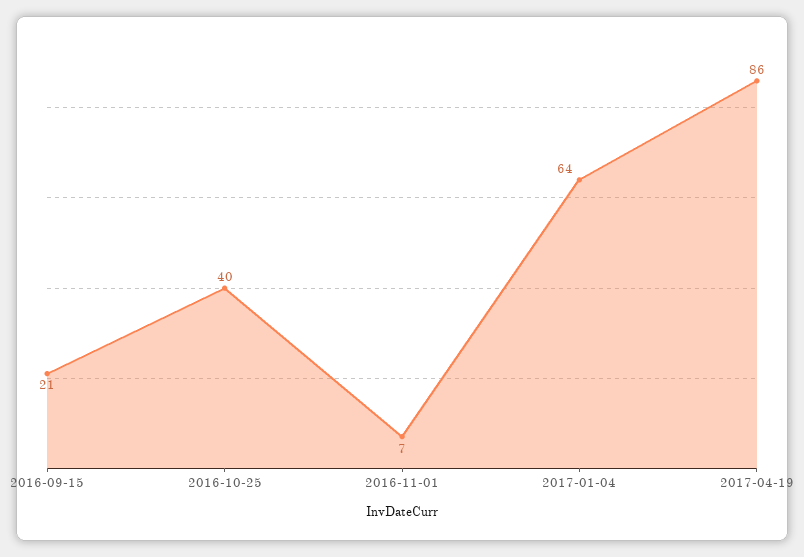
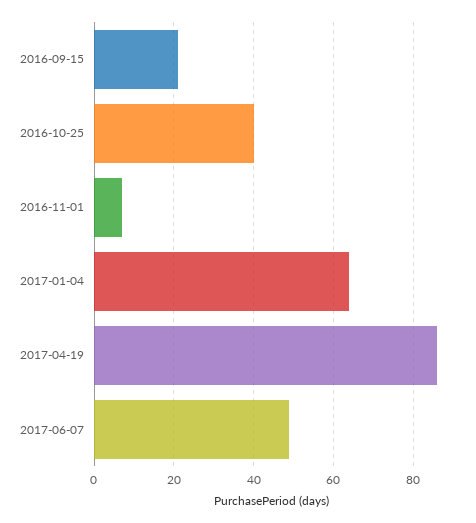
2017-06-07: none -> 50

